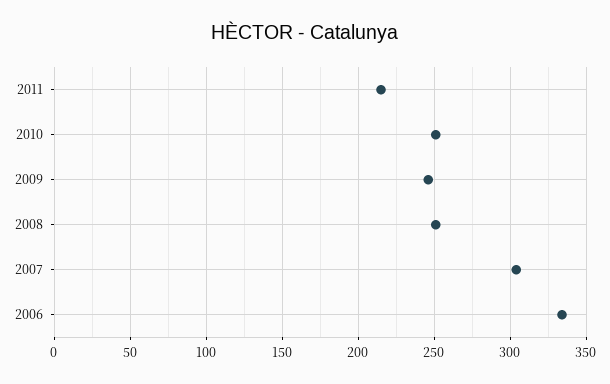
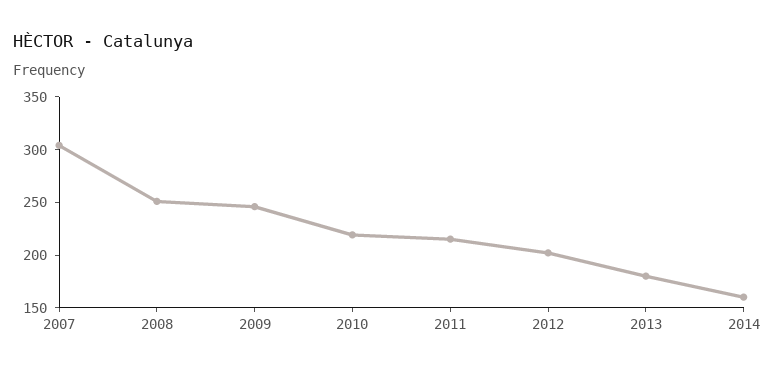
2010: 250 -> 220
2006: 335 -> none
2012: none -> 200
2013: none -> 180
2014: none -> 160

